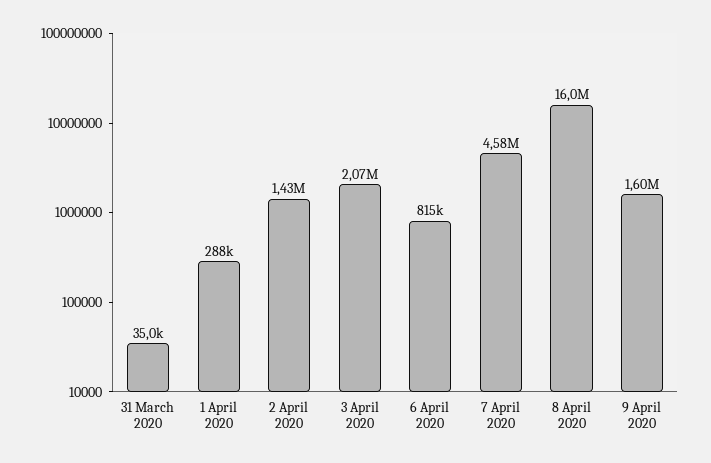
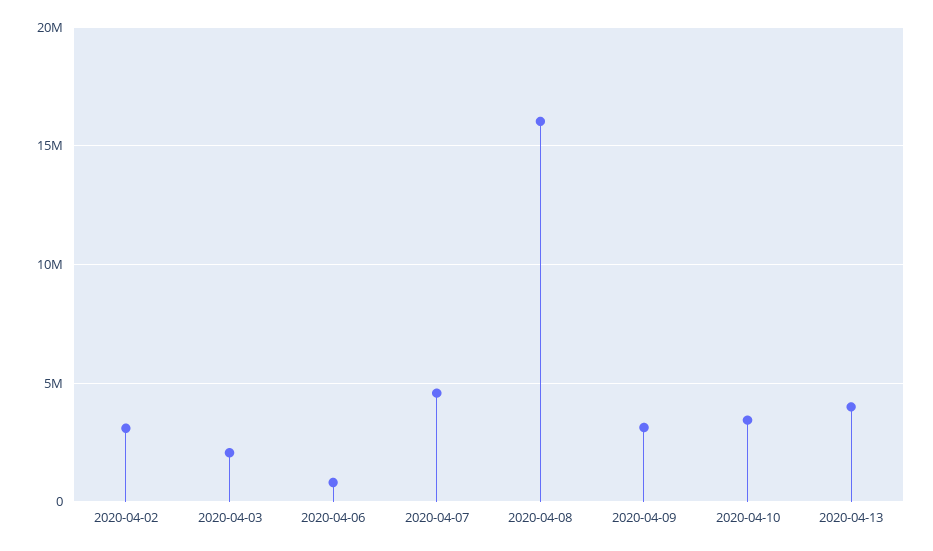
31 March 2020: 35000 -> none
1 April 2020: 288000 -> none
2 April 2020: 1430000 -> 3000000
9 April 2020: 1600000 -> 3000000
2020-04-10: none -> 3500000
2020-04-13: none -> 4000000

